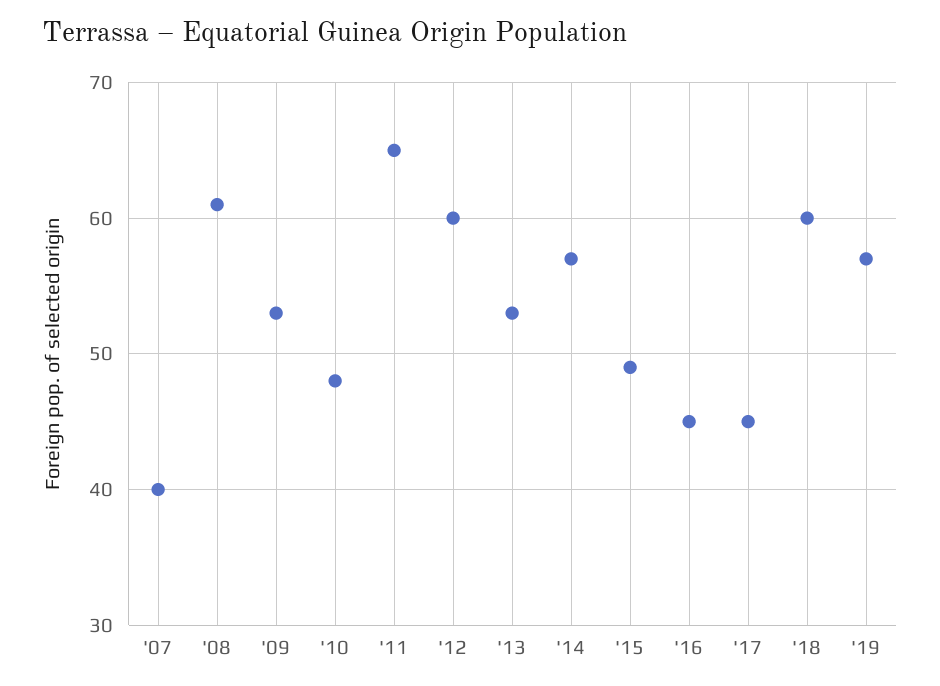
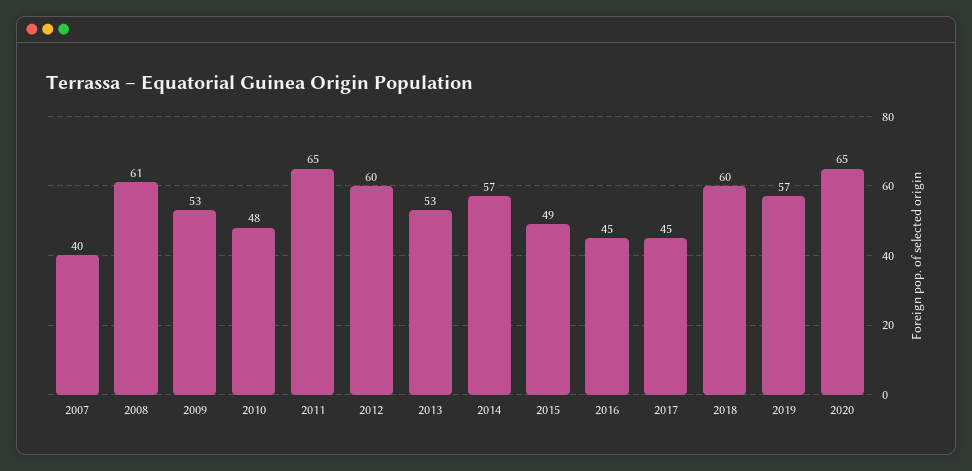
2020: none -> 65

